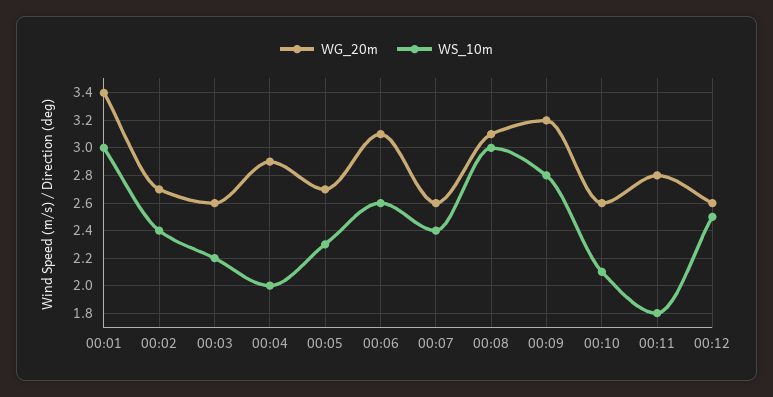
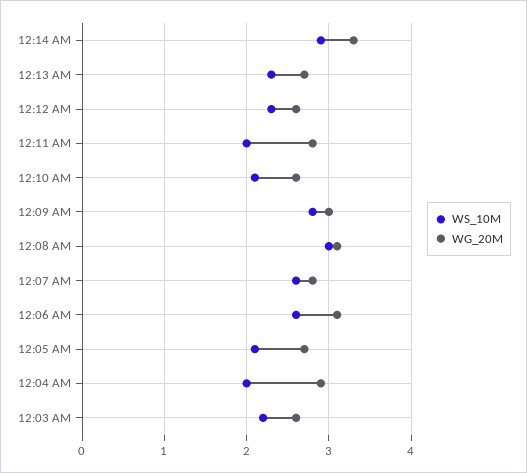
WG_20m, 00:01: 3.4 -> none
WS_10m, 00:01: 3 -> none
WG_20m, 00:02: 2.7 -> none
WS_10m, 00:02: 2.4 -> none
WS_10m, 00:05: 2.3 -> 2.1
WG_20m, 00:07: 2.6 -> 2.8
WS_10m, 00:07: 2.4 -> 2.6
WG_20m, 00:09: 3.2 -> 3
WS_10m, 00:11: 1.8 -> 2
WS_10m, 00:12: 2.5 -> 2.3
WS_10m, 12:14 AM: none -> 2.9
WG_20m, 12:14 AM: none -> 3.3
WS_10m, 12:13 AM: none -> 2.3
WG_20m, 12:13 AM: none -> 2.7

